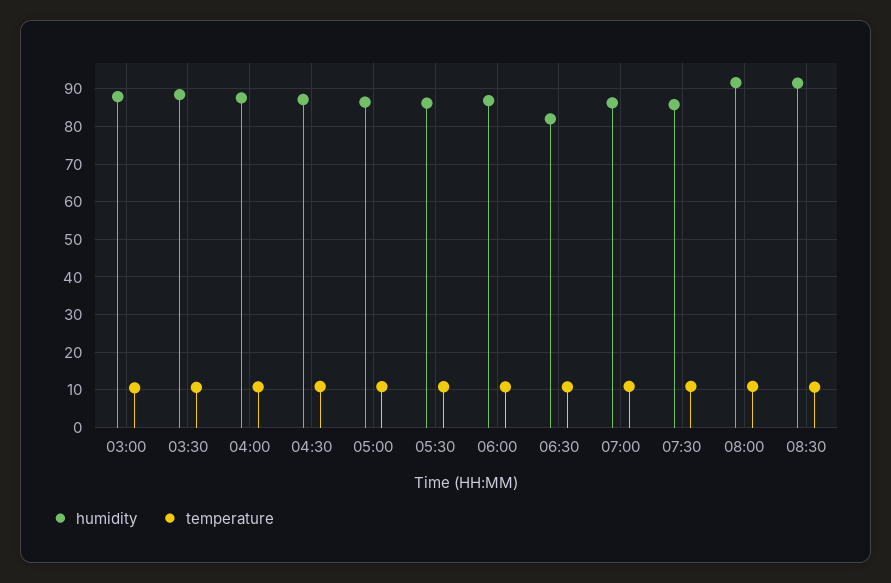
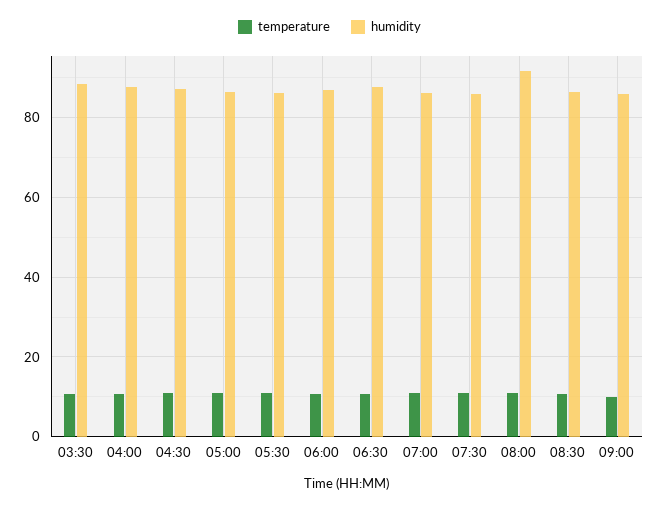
humidity, 03:00: 88 -> none
temperature, 03:00: 10 -> none
humidity, 06:30: 82 -> 88
humidity, 08:30: 92 -> 86
temperature, 09:00: none -> 10
humidity, 09:00: none -> 86

